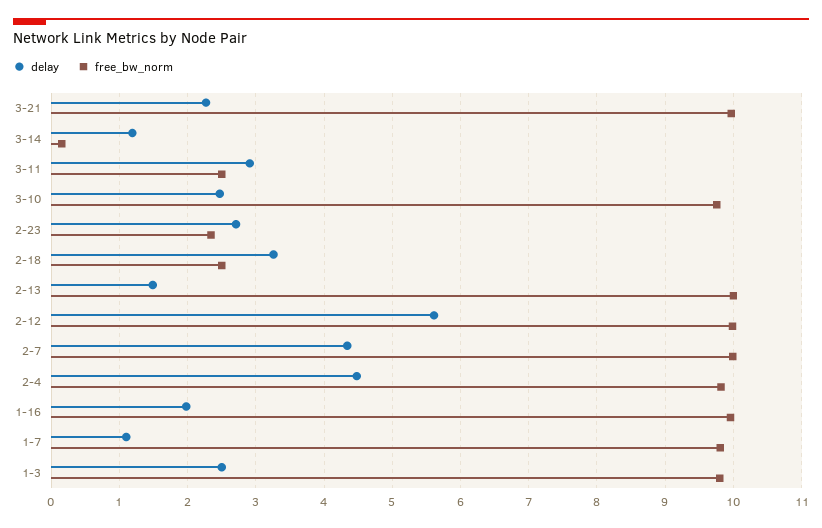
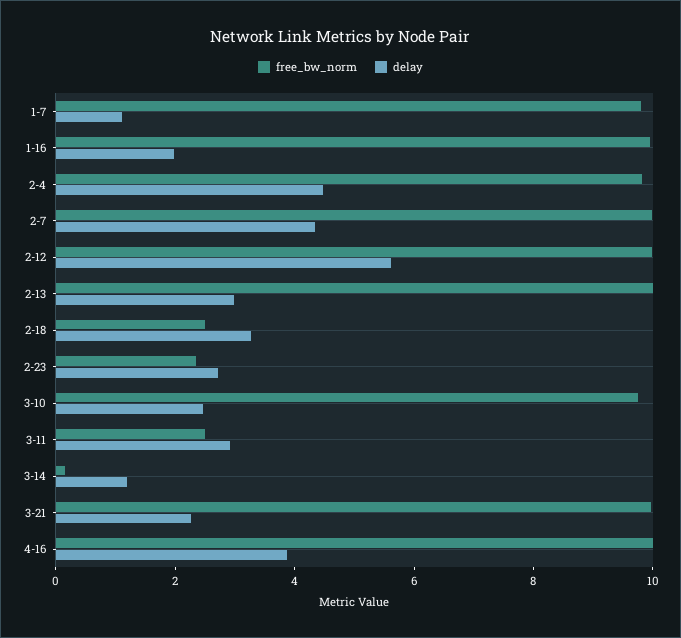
delay, 2-13: 1.5 -> 3
delay, 1-3: 2.5 -> none
free_bw_norm, 1-3: 9.8 -> none
free_bw_norm, 4-16: none -> 10
delay, 4-16: none -> 4

